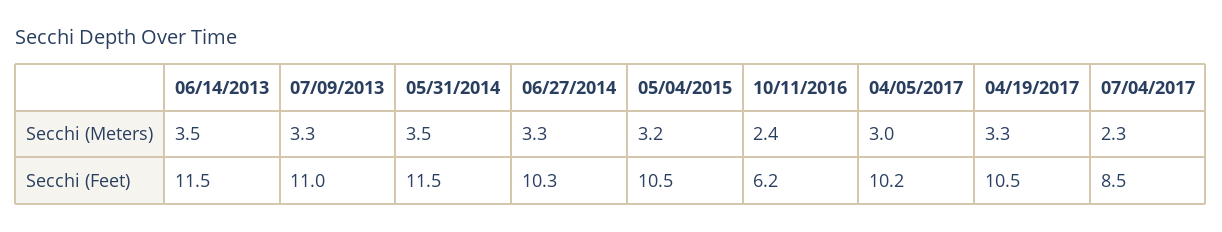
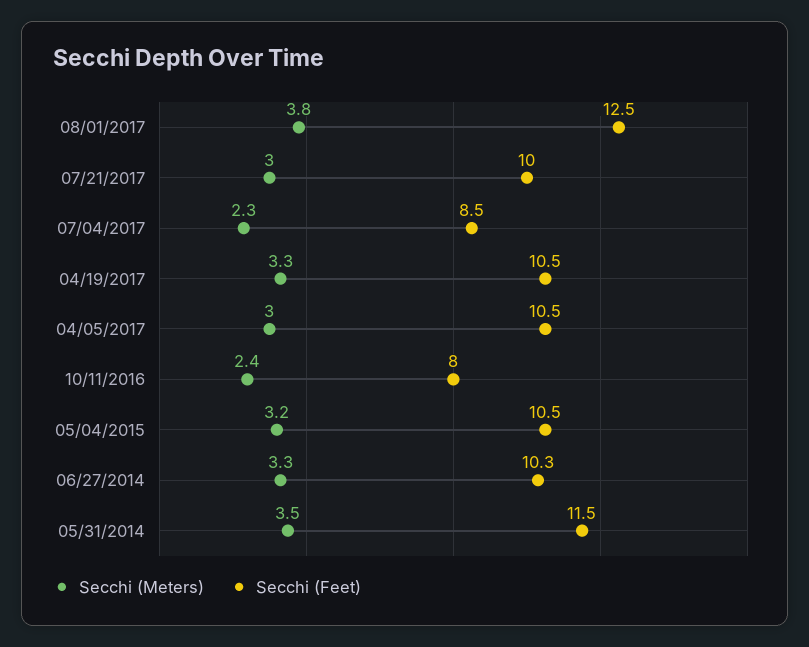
Secchi (Meters), 06/14/2013: 3.5 -> none
Secchi (Meters), 07/09/2013: 3.3 -> none
Secchi (Feet), 06/14/2013: 11.5 -> none
Secchi (Feet), 07/09/2013: 11 -> none
Secchi (Feet), 10/11/2016: 6.2 -> 8
Secchi (Feet), 04/05/2017: 10.2 -> 10.5
Secchi (Meters), 08/01/2017: none -> 3.8
Secchi (Feet), 08/01/2017: none -> 12.5
Secchi (Meters), 07/21/2017: none -> 3
Secchi (Feet), 07/21/2017: none -> 10

